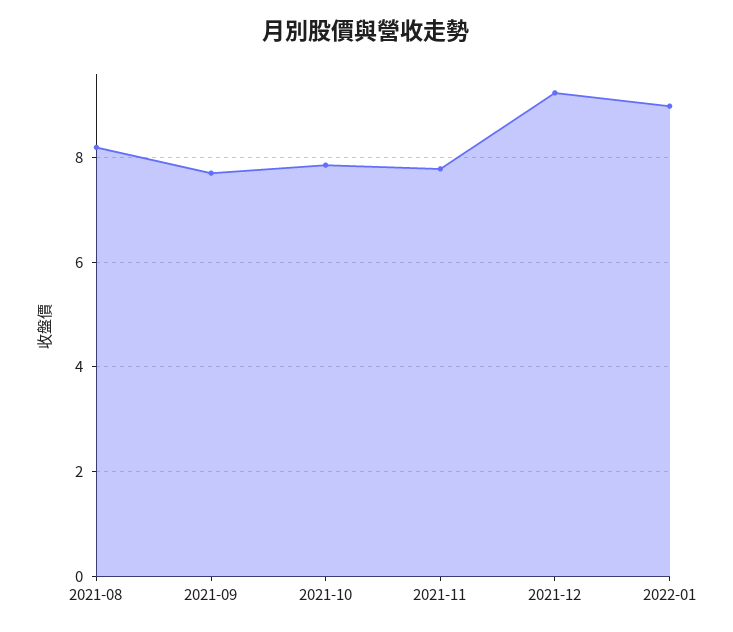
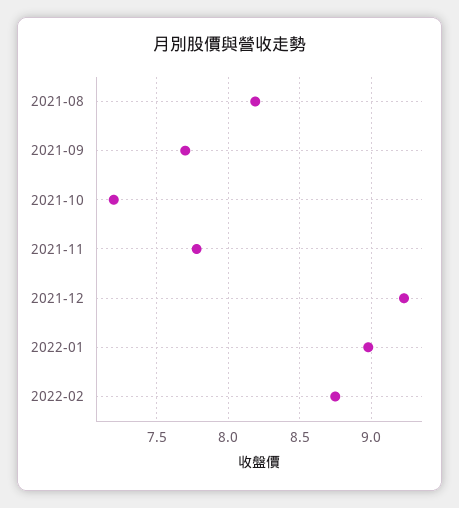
2021-10: 7.8 -> 7.2
2022-02: none -> 8.75

